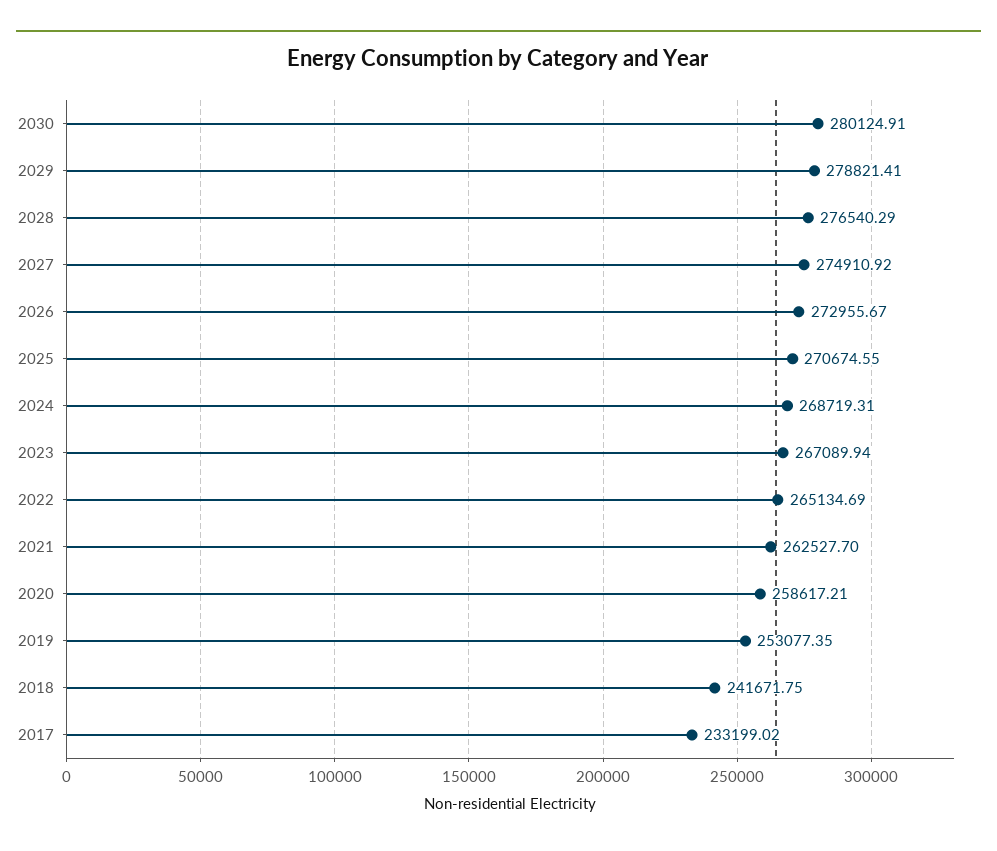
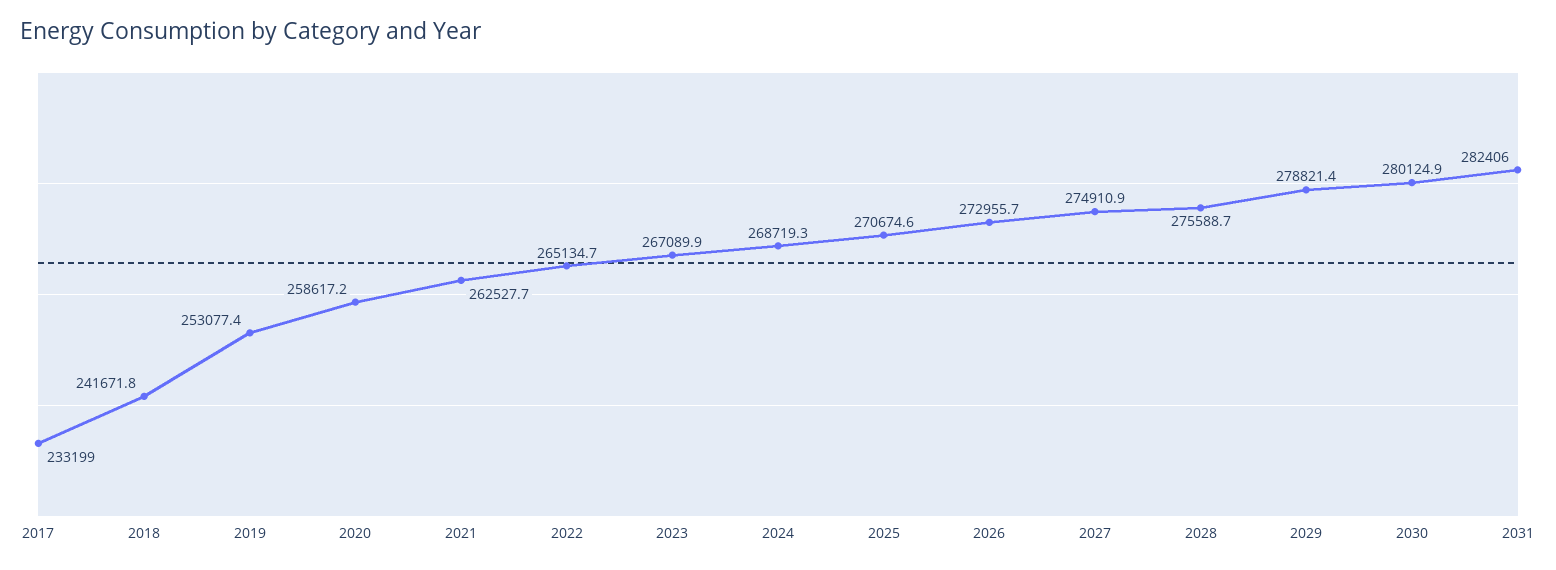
2028: 276540.29 -> 275588.7
2031: none -> 282406

